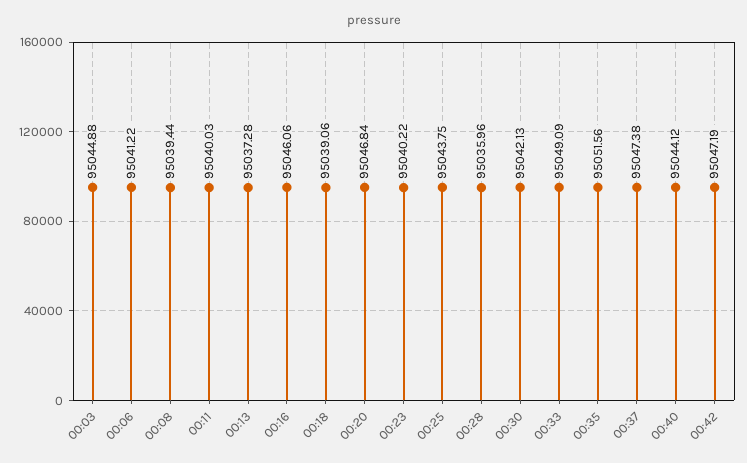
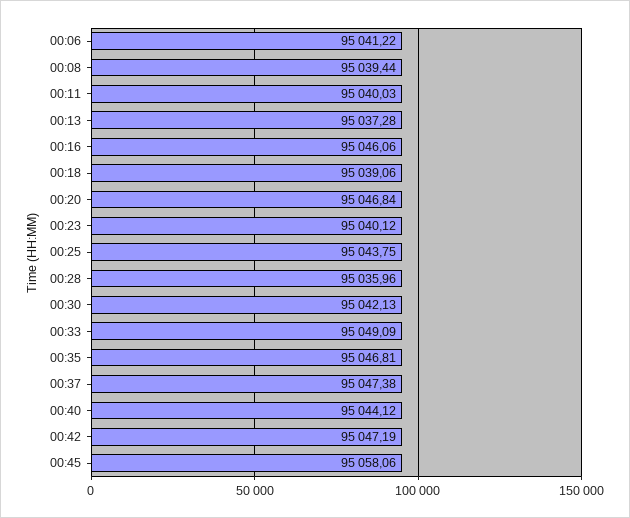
00:03: 95044.88 -> none
00:23: 95040.22 -> 95040.12
00:35: 95051.56 -> 95046.81
00:45: none -> 95058.06

